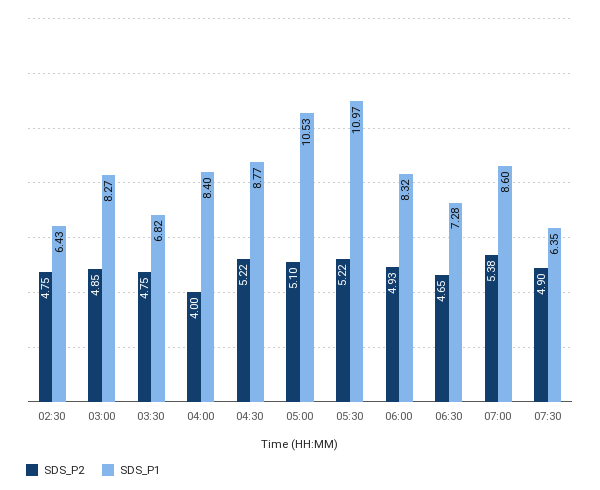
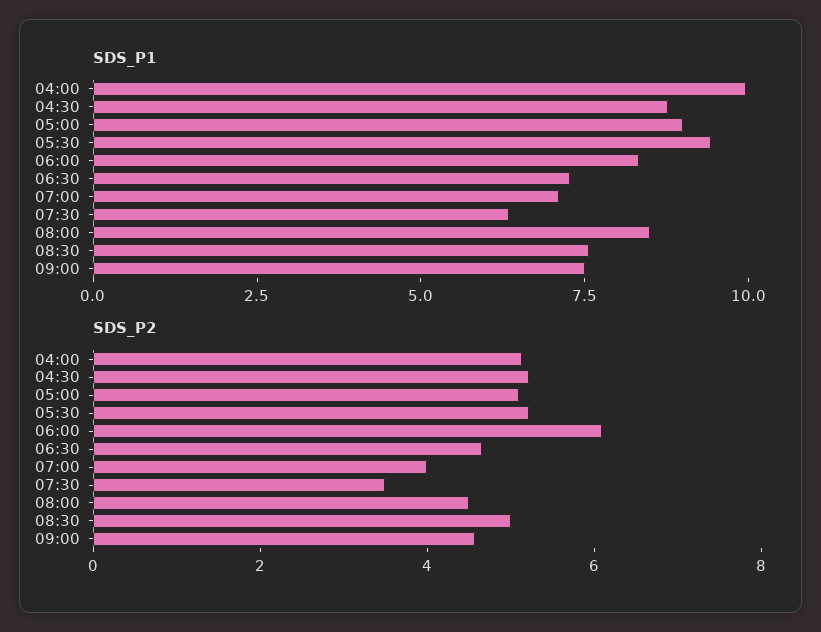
SDS_P2, 02:30: 4.75 -> none
SDS_P1, 02:30: 6.43 -> none
SDS_P2, 03:00: 4.85 -> none
SDS_P1, 03:00: 8.27 -> none
SDS_P2, 03:30: 4.75 -> none
SDS_P1, 03:30: 6.82 -> none
SDS_P2, 04:00: 4 -> 5
SDS_P1, 04:00: 8.4 -> 10
SDS_P1, 05:00: 10.53 -> 9
SDS_P1, 05:30: 10.97 -> 9.5
SDS_P2, 06:00: 4.93 -> 6
SDS_P2, 07:00: 5.38 -> 4
SDS_P1, 07:00: 8.6 -> 7
SDS_P2, 07:30: 4.9 -> 3.5
SDS_P1, 08:00: none -> 8.5
SDS_P1, 08:30: none -> 7.5
SDS_P1, 09:00: none -> 7.5
SDS_P2, 08:00: none -> 4.5
SDS_P2, 08:30: none -> 5
SDS_P2, 09:00: none -> 4.5

